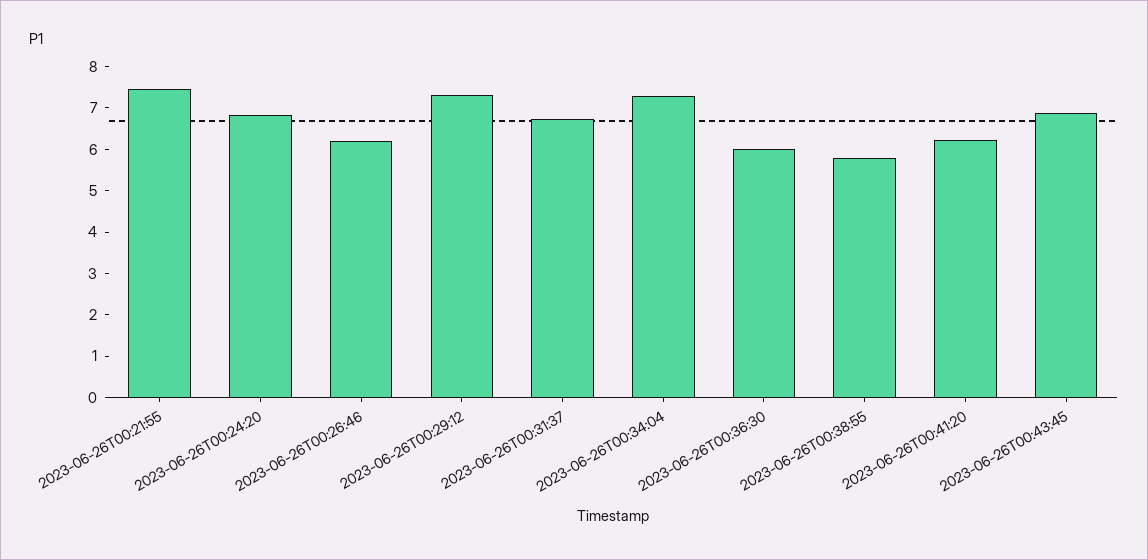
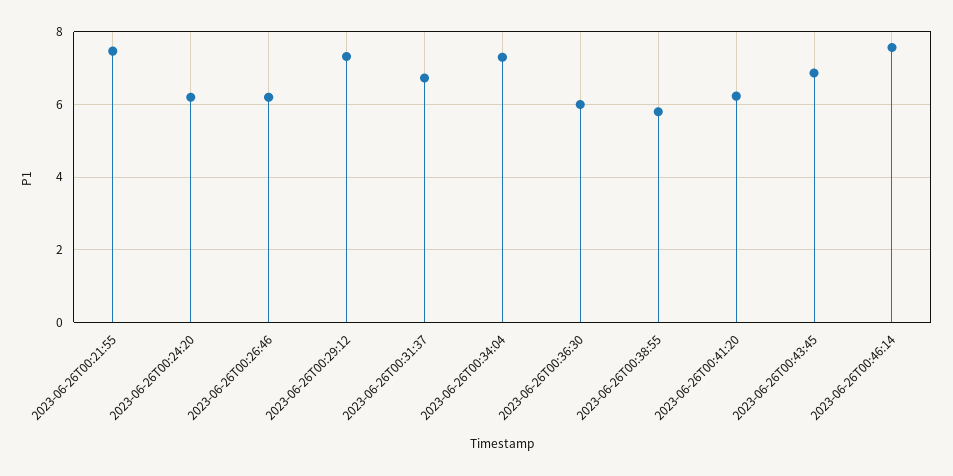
2023-06-26T00:24:20: 6.8 -> 6.2
2023-06-26T00:46:14: none -> 7.6

